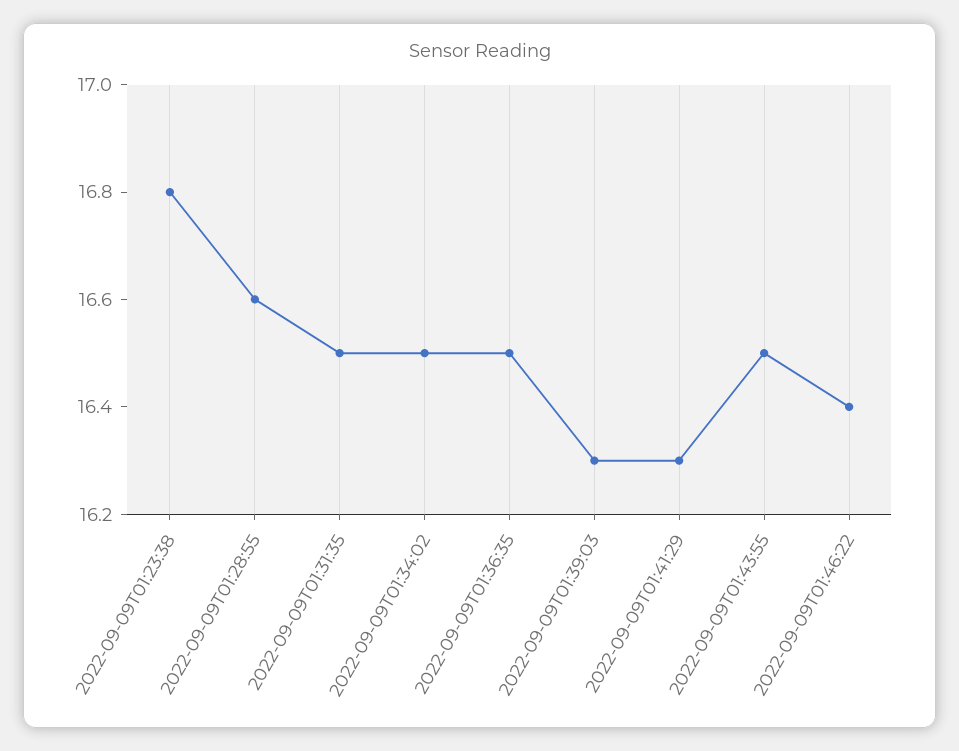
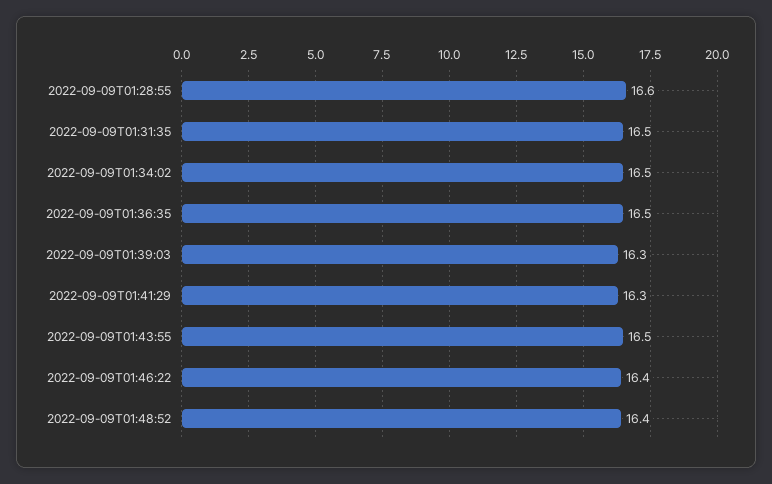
2022-09-09T01:23:38: 16.8 -> none
2022-09-09T01:48:52: none -> 16.4

